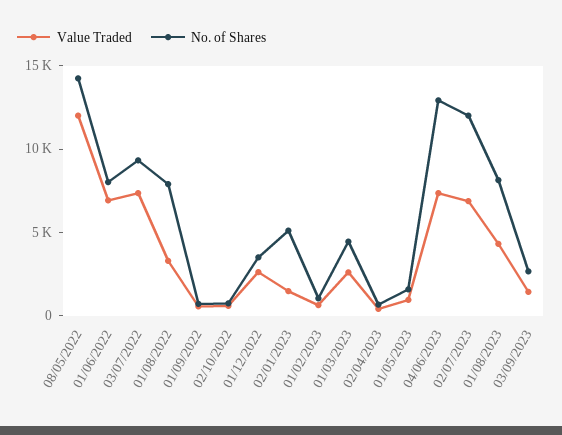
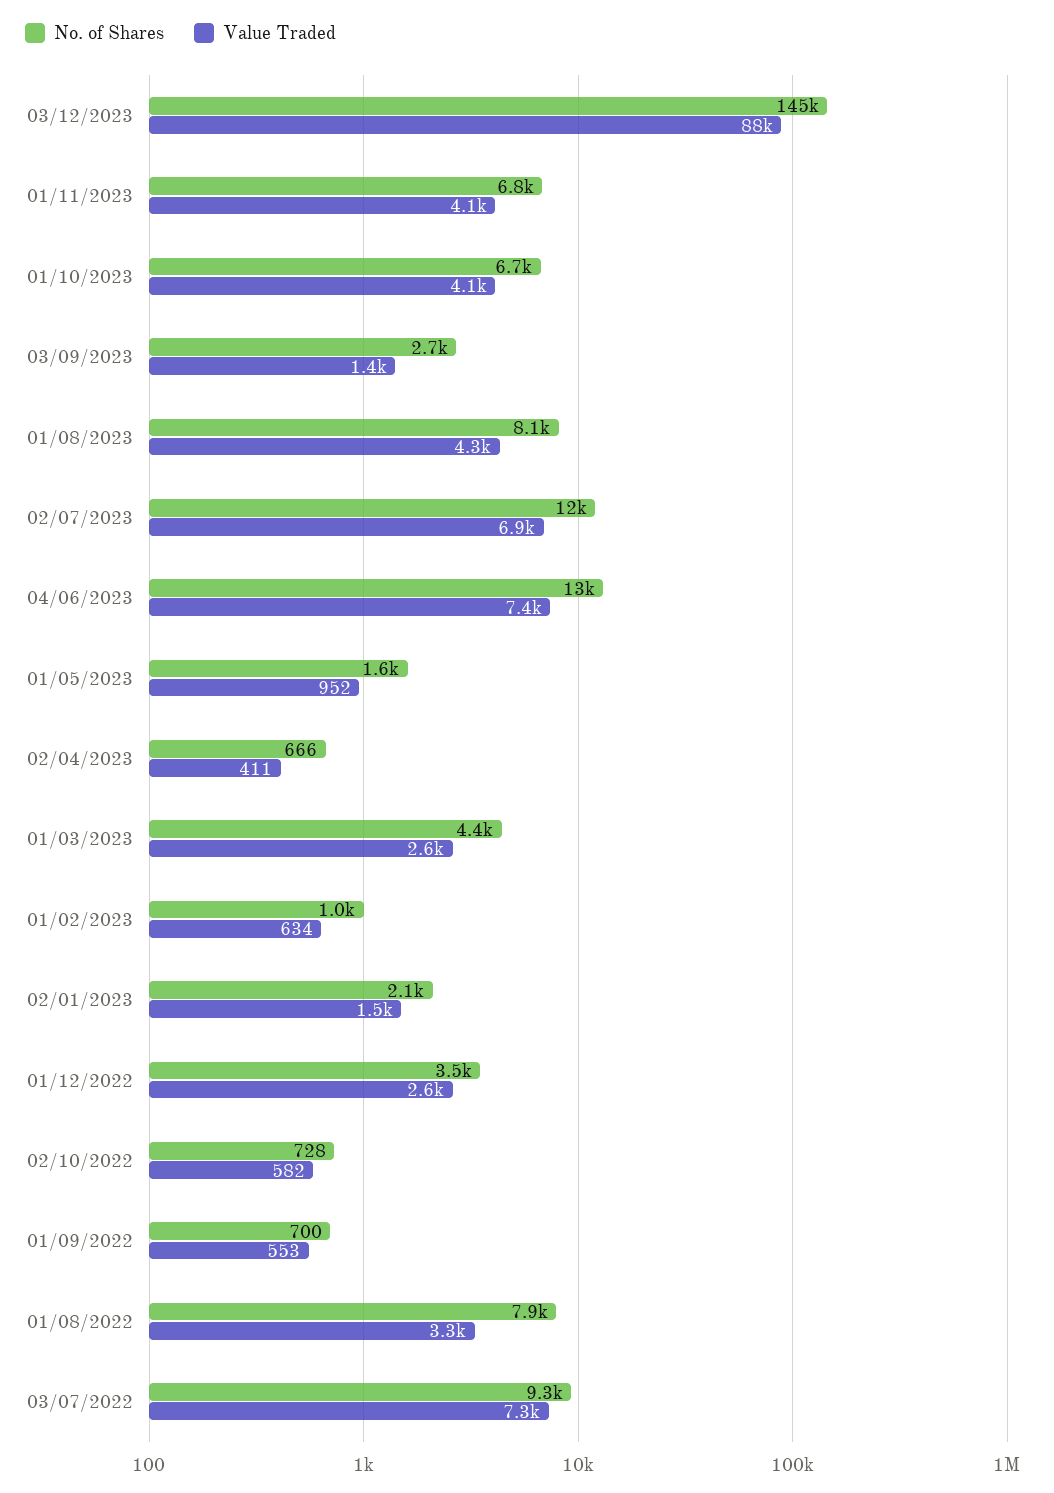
Value Traded, 08/05/2022: 12000 -> none
No. of Shares, 08/05/2022: 14000 -> none
Value Traded, 01/06/2022: 7000 -> none
No. of Shares, 01/06/2022: 8000 -> none
No. of Shares, 02/01/2023: 5000 -> 2100
No. of Shares, 03/12/2023: none -> 145000
Value Traded, 03/12/2023: none -> 88000
No. of Shares, 01/11/2023: none -> 6800
Value Traded, 01/11/2023: none -> 4100
No. of Shares, 01/10/2023: none -> 6700
Value Traded, 01/10/2023: none -> 4100

